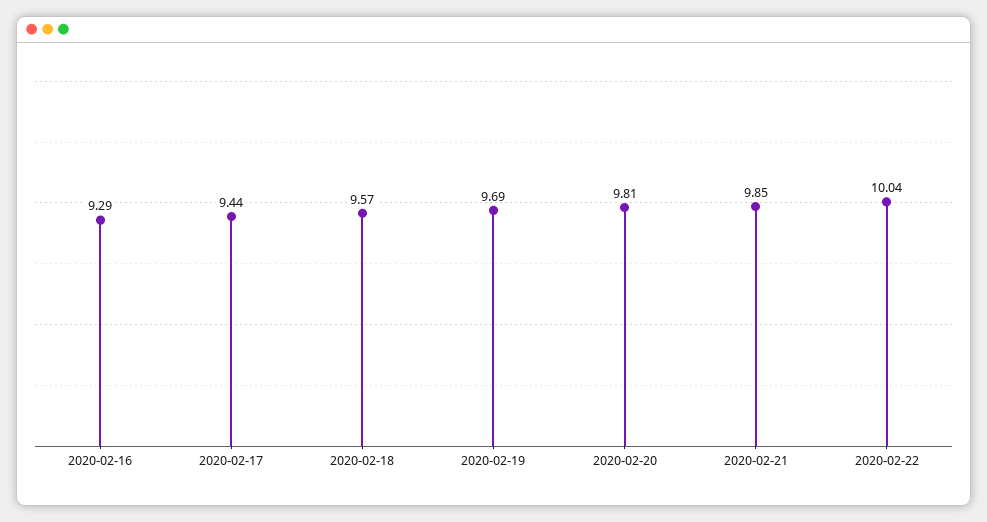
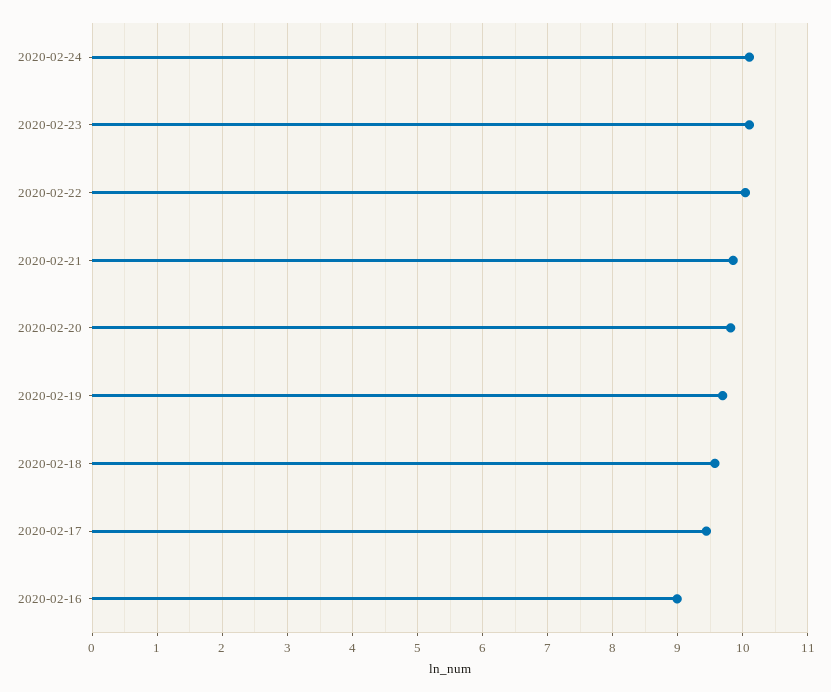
2020-02-16: 9.29 -> 9
2020-02-24: none -> 10.1
2020-02-23: none -> 10.1

